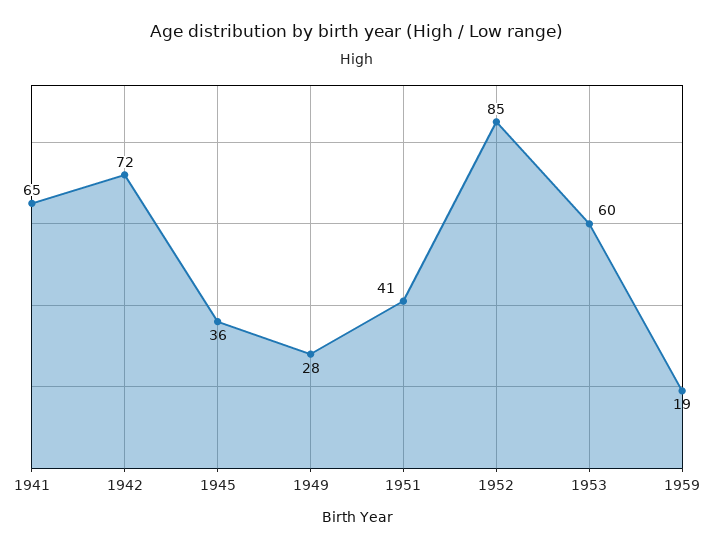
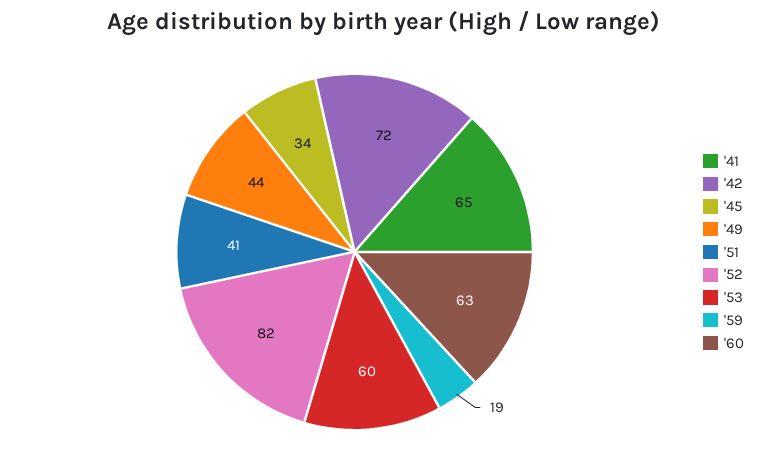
1945: 36 -> 34
1949: 28 -> 44
1952: 85 -> 82
'60: none -> 63

